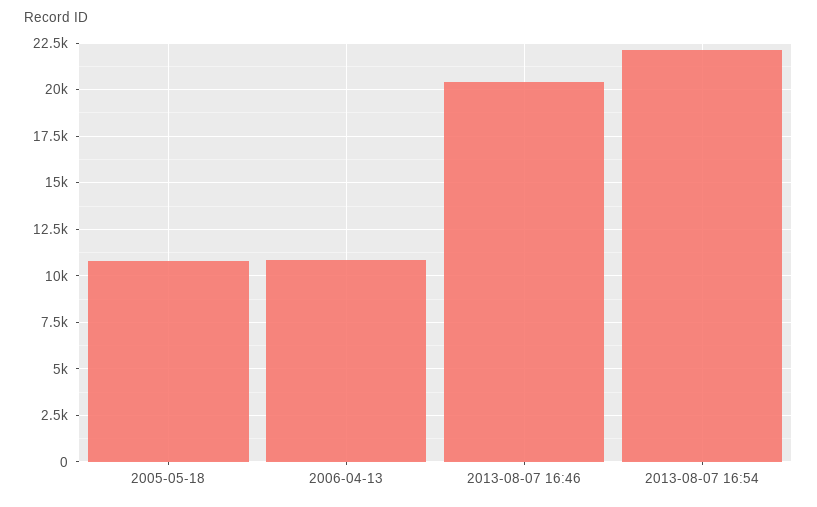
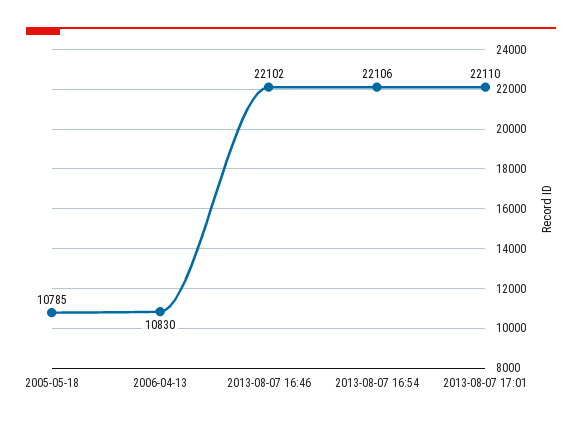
2013-08-07 16:46: 20500 -> 22102
2013-08-07 17:01: none -> 22110

